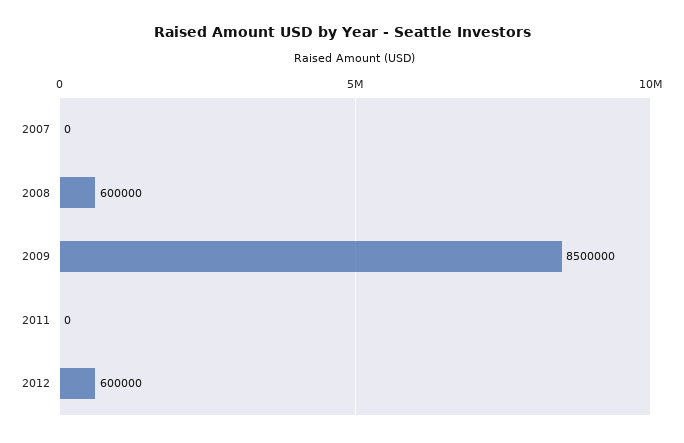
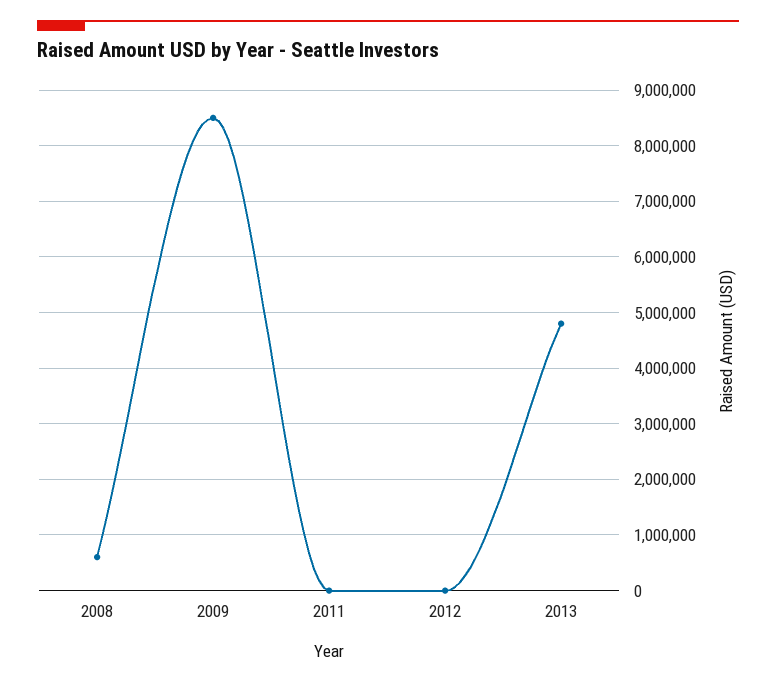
2007: 0 -> none
2012: 600000 -> 0
2013: none -> 4800000

